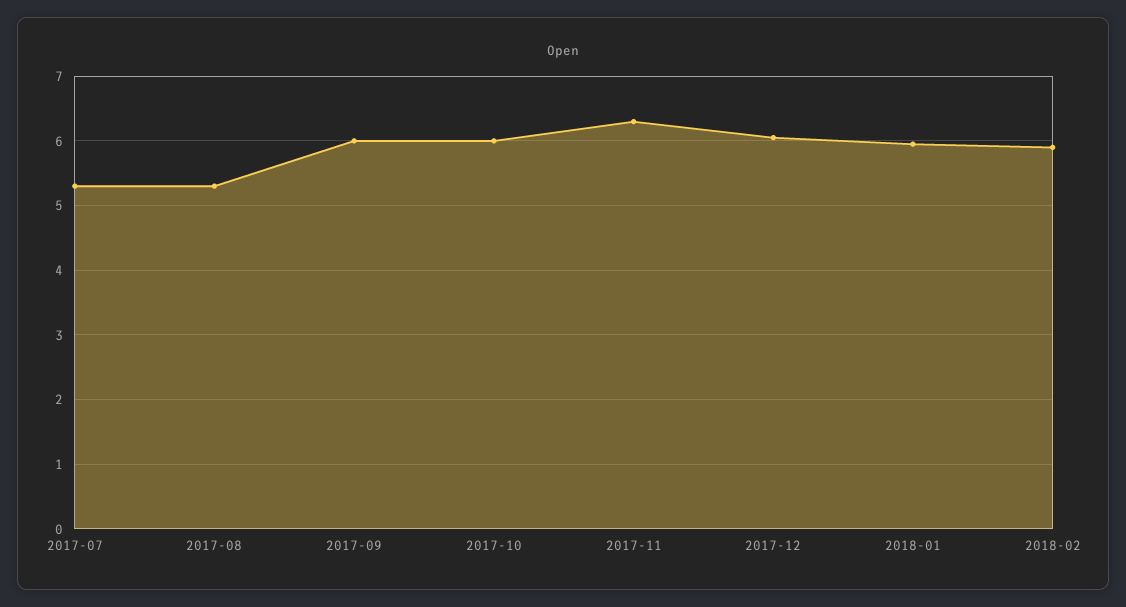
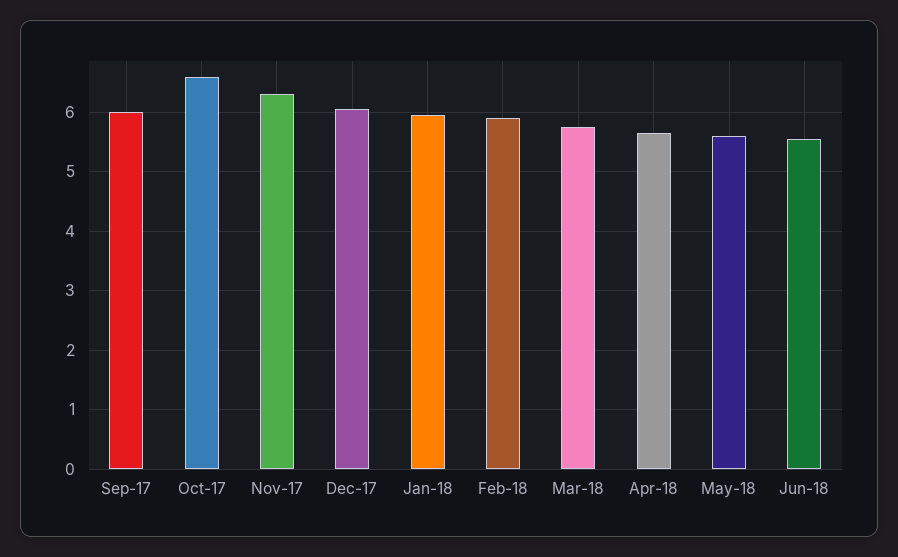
2017-07: 5.3 -> none
2017-08: 5.3 -> none
2017-10: 6 -> 6.6
Mar-18: none -> 5.8
Apr-18: none -> 5.6
May-18: none -> 5.6
Jun-18: none -> 5.6

